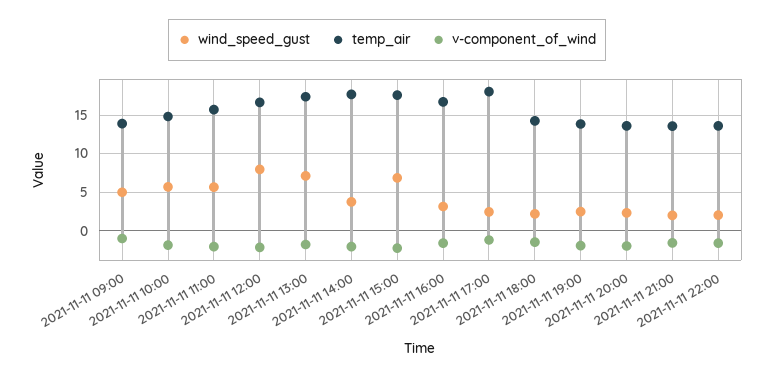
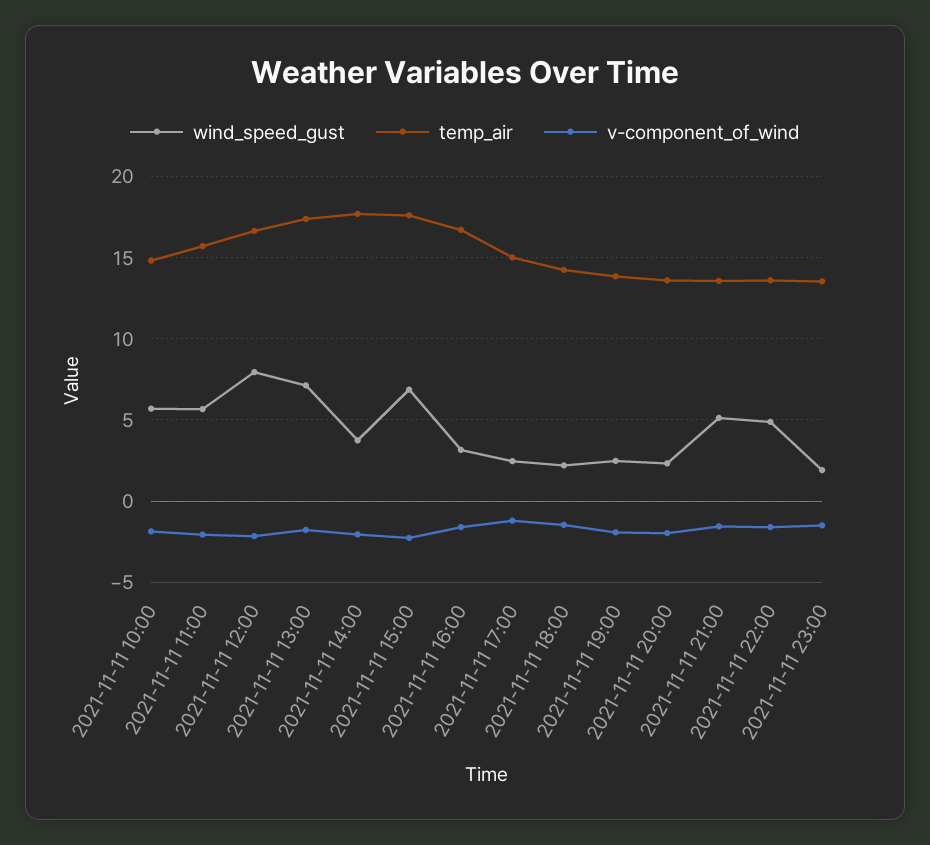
wind_speed_gust, 2021-11-11 09:00: 5 -> none
temp_air, 2021-11-11 09:00: 14 -> none
v-component_of_wind, 2021-11-11 09:00: -1 -> none
temp_air, 2021-11-11 17:00: 18 -> 15
wind_speed_gust, 2021-11-11 21:00: 2 -> 5
wind_speed_gust, 2021-11-11 22:00: 2 -> 5
wind_speed_gust, 2021-11-11 23:00: none -> 2
temp_air, 2021-11-11 23:00: none -> 13.5
v-component_of_wind, 2021-11-11 23:00: none -> -1.5

